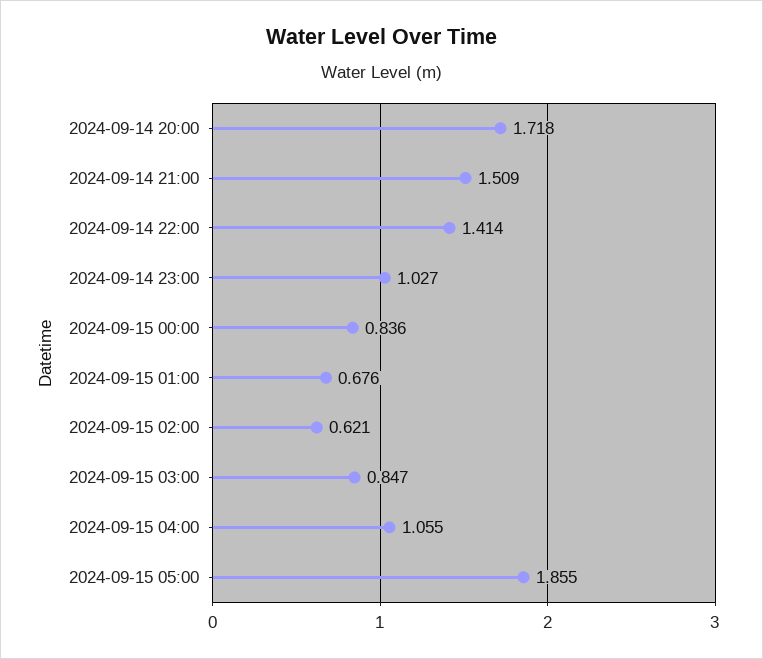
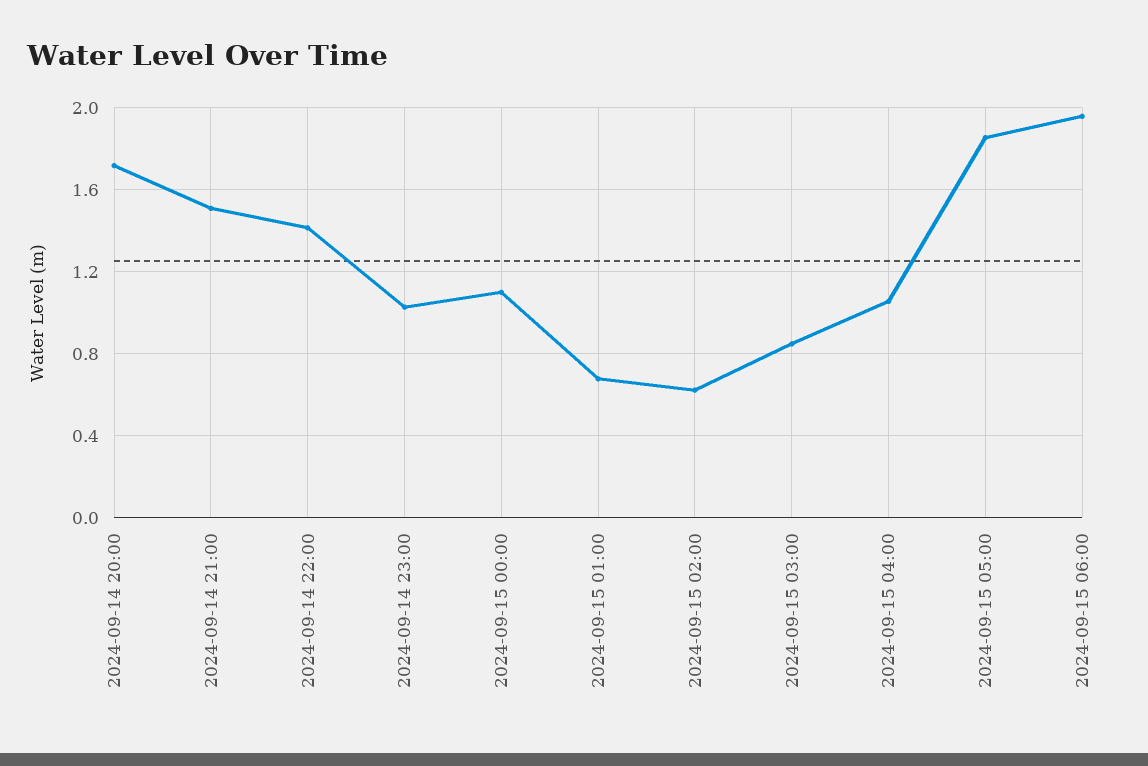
2024-09-15 00:00: 0.836 -> 1.1
2024-09-15 06:00: none -> 1.95

